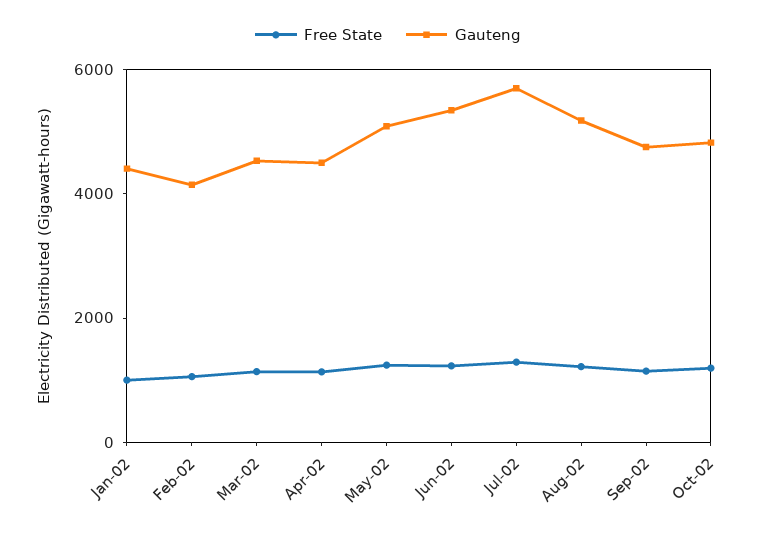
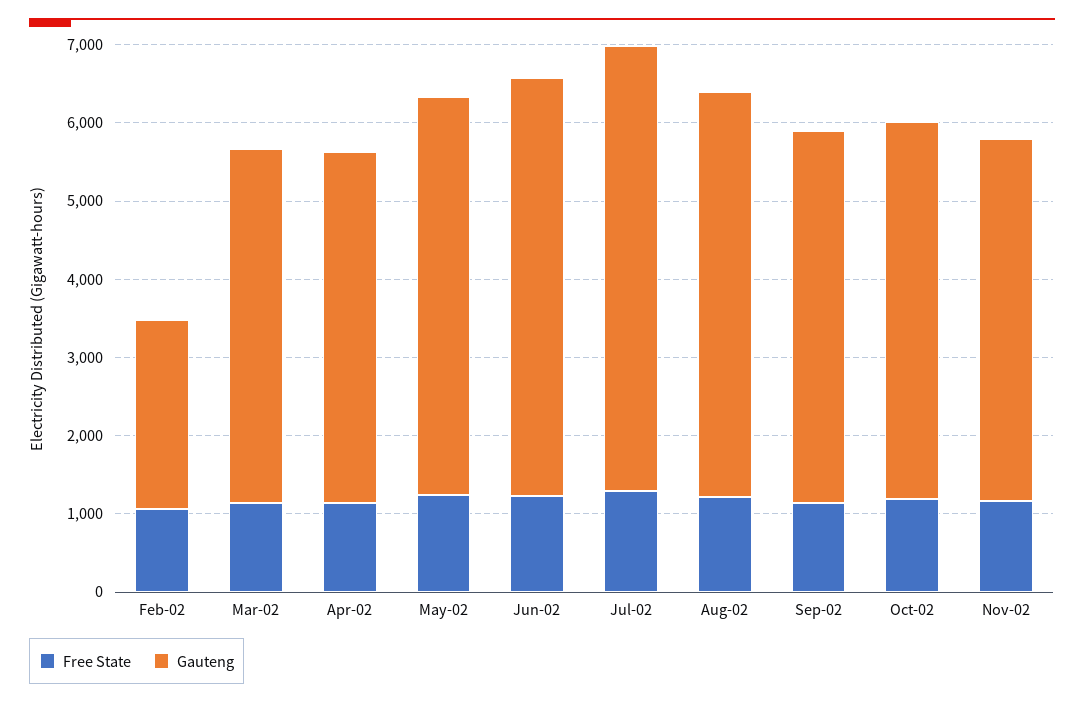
Free State, Jan-02: 1000 -> none
Gauteng, Jan-02: 4500 -> none
Gauteng, Feb-02: 4000 -> 2400
Free State, Nov-02: none -> 1200
Gauteng, Nov-02: none -> 4600

